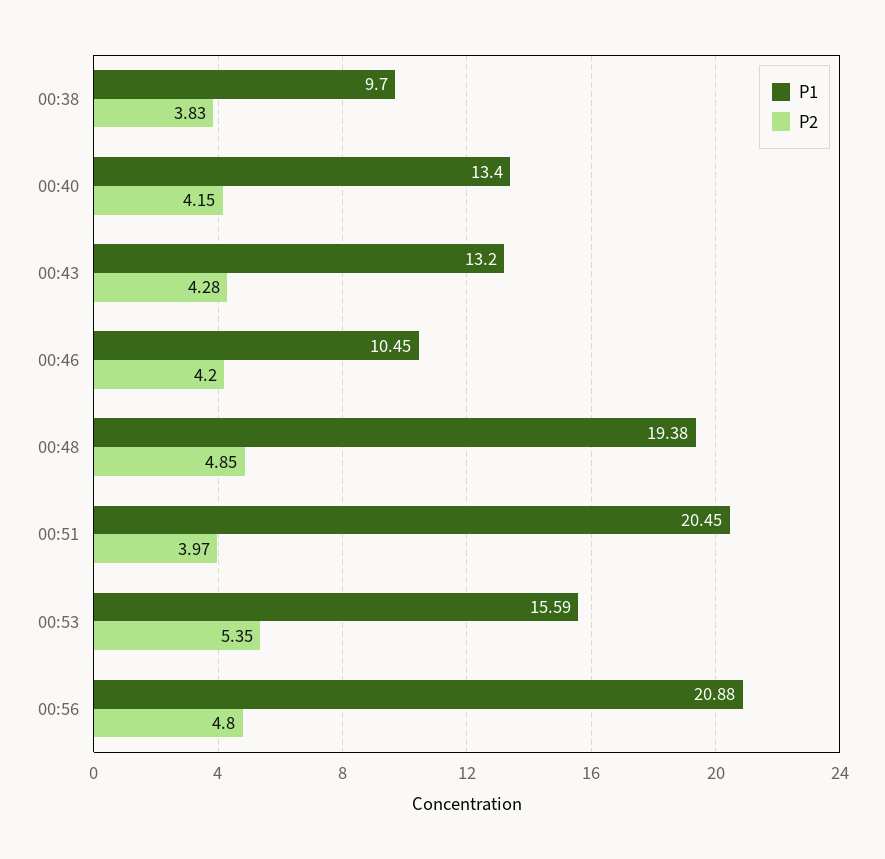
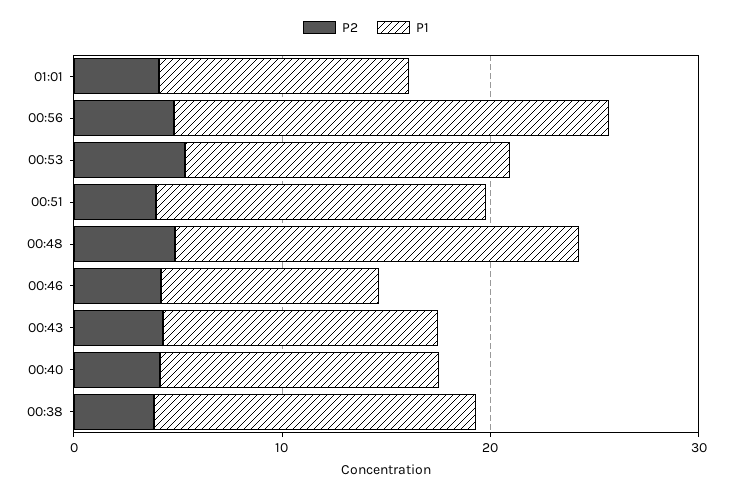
P1, 00:38: 9.7 -> 16
P1, 00:51: 20.45 -> 16
P2, 01:01: none -> 4
P1, 01:01: none -> 12

